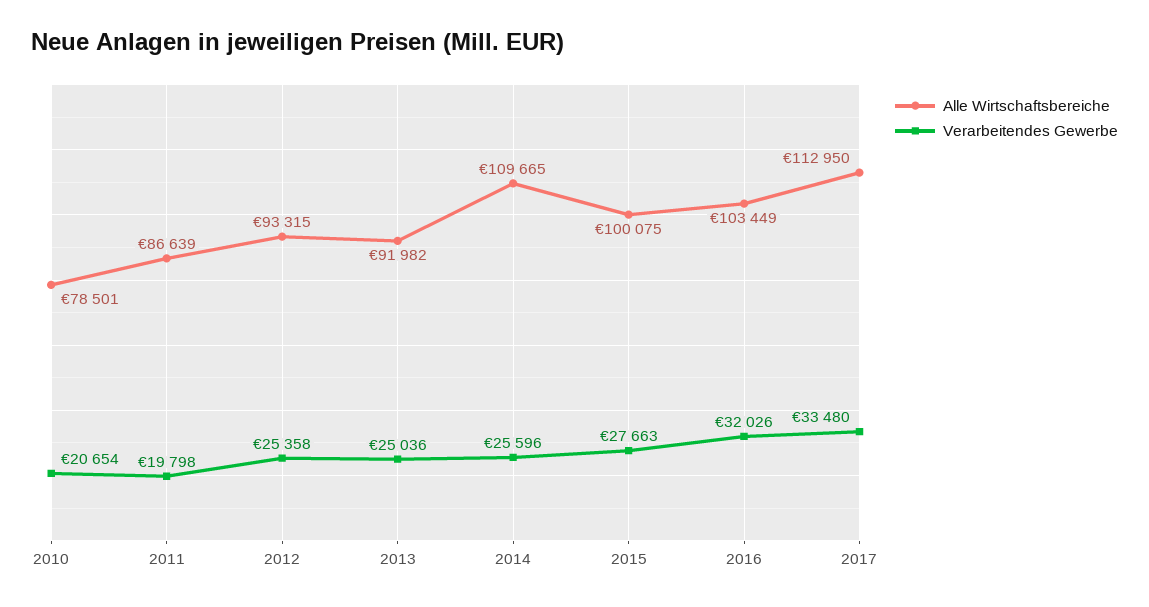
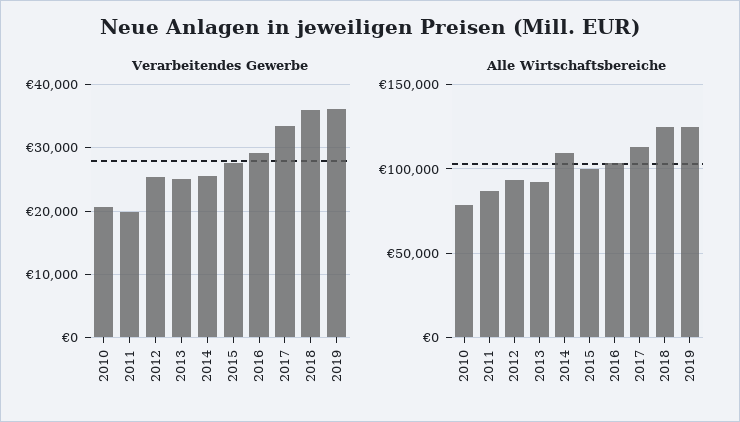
Verarbeitendes Gewerbe, 2016: 32026 -> 29000
Verarbeitendes Gewerbe, 2018: none -> 36000
Verarbeitendes Gewerbe, 2019: none -> 36000
Alle Wirtschaftsbereiche, 2018: none -> 125000
Alle Wirtschaftsbereiche, 2019: none -> 125000

